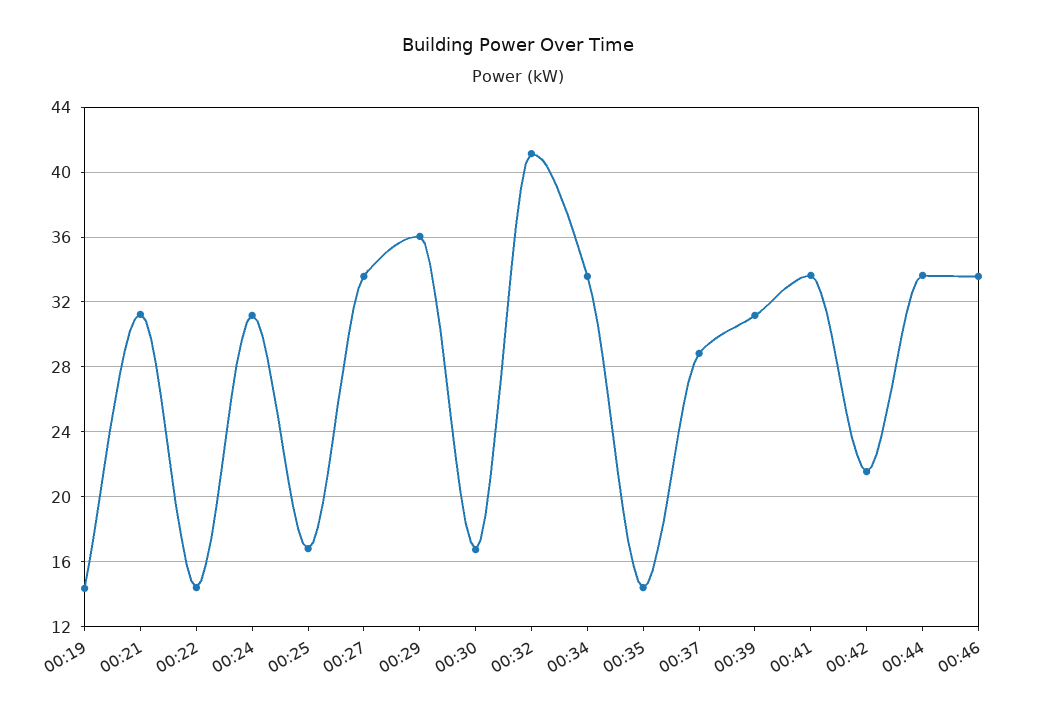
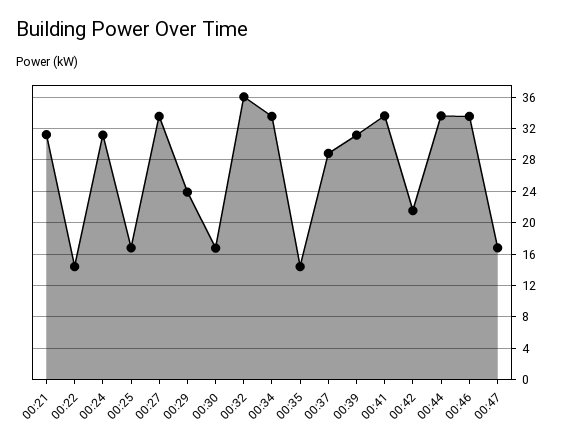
00:19: 14.5 -> none
00:29: 36 -> 24
00:32: 41 -> 36
00:47: none -> 17

